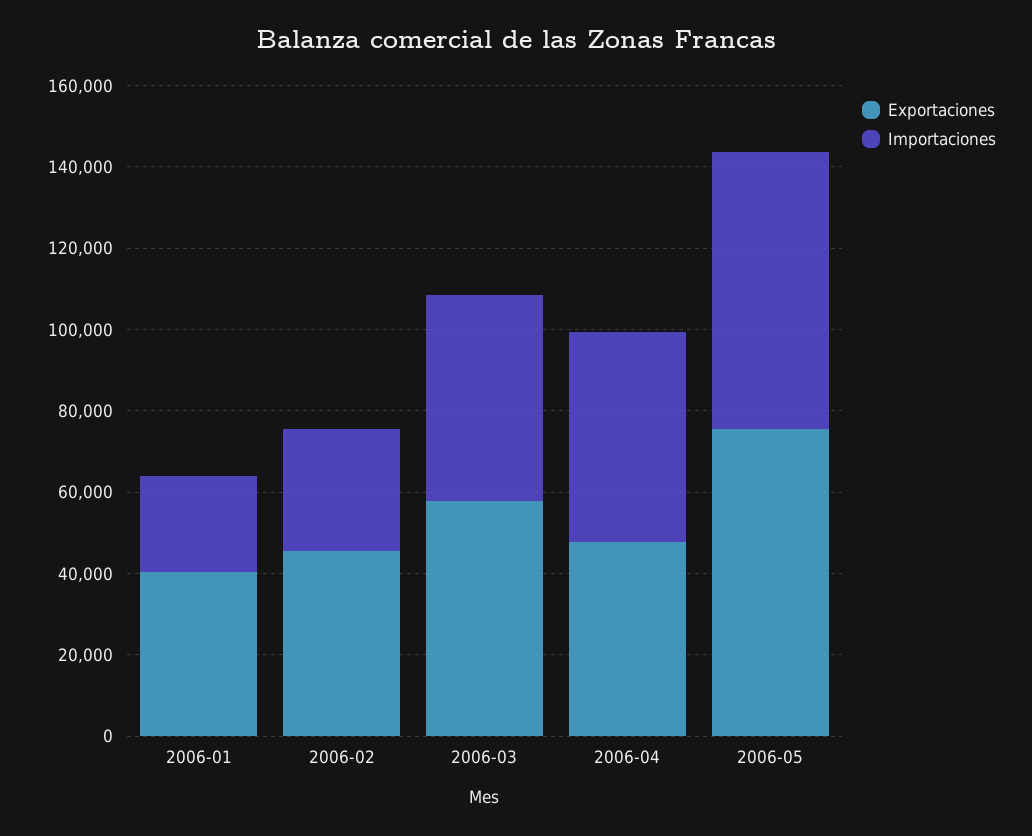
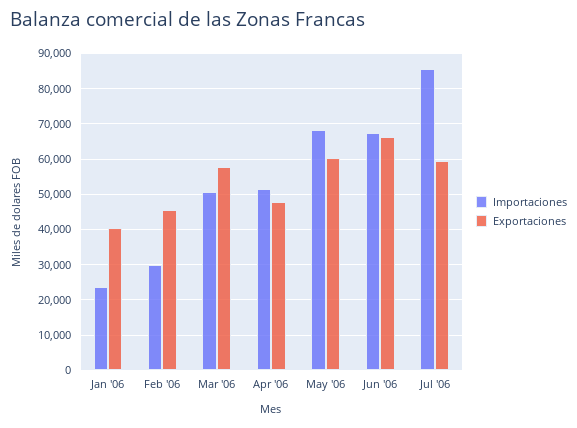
Exportaciones, 2006-05: 75000 -> 60000
Importaciones, Jun '06: none -> 68000
Exportaciones, Jun '06: none -> 66000
Importaciones, Jul '06: none -> 86000
Exportaciones, Jul '06: none -> 60000

